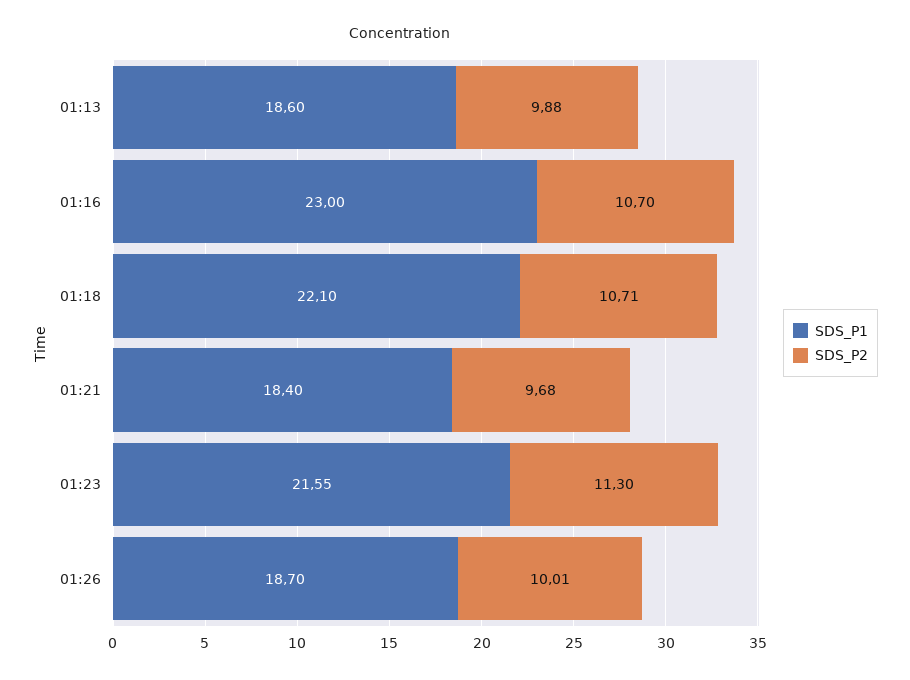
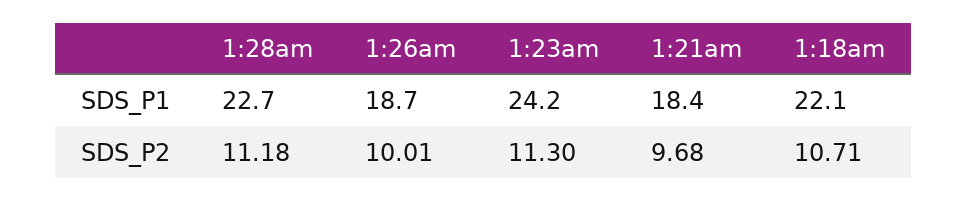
SDS_P1, 01:13: 18.6 -> none
SDS_P2, 01:13: 9.88 -> none
SDS_P1, 01:16: 23 -> none
SDS_P2, 01:16: 10.7 -> none
SDS_P1, 01:23: 21.55 -> 24.2
SDS_P1, 1:28am: none -> 22.7
SDS_P2, 1:28am: none -> 11.18

